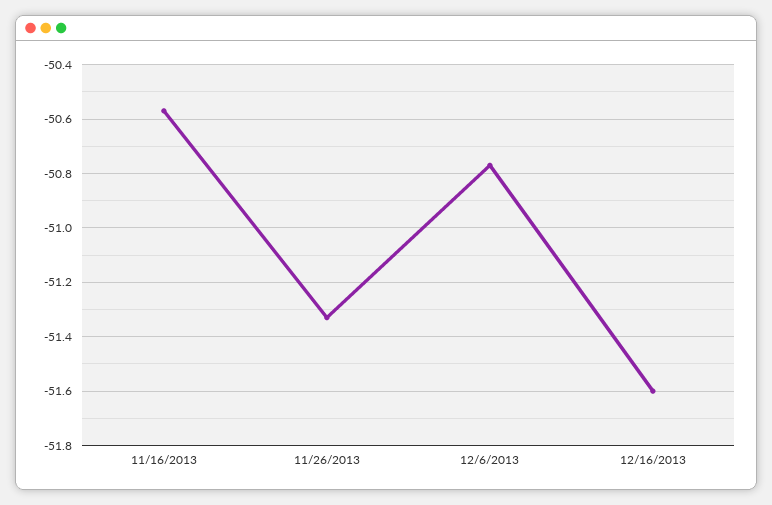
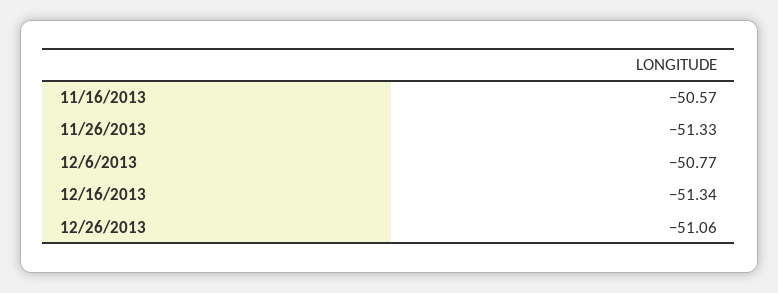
12/16/2013: -51.6 -> -51.34
12/26/2013: none -> -51.06

